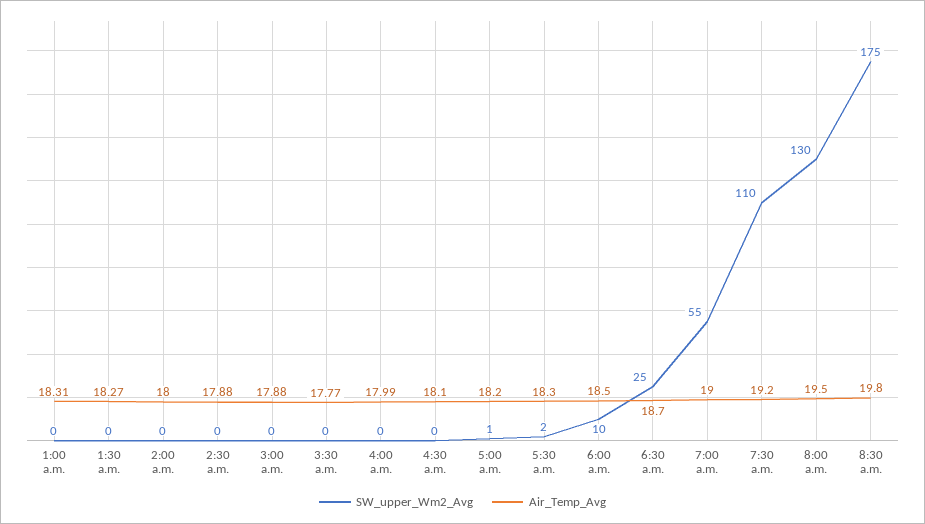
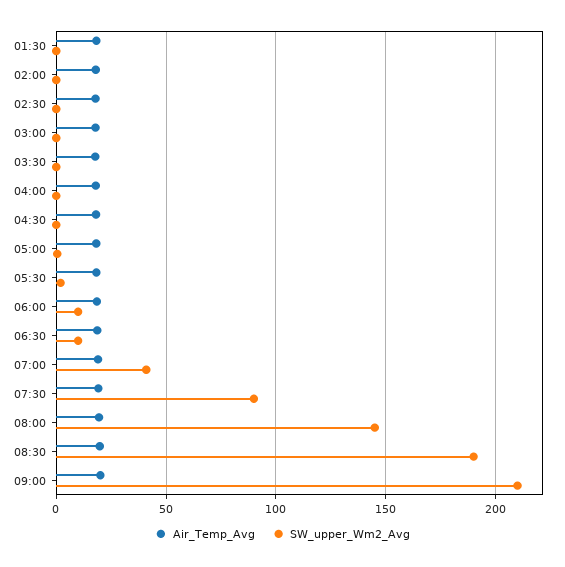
SW_upper_Wm2_Avg, 1:00 a.m.: 0 -> none
Air_Temp_Avg, 1:00 a.m.: 18.31 -> none
SW_upper_Wm2_Avg, 6:30 a.m.: 25 -> 10
SW_upper_Wm2_Avg, 7:00 a.m.: 55 -> 40
SW_upper_Wm2_Avg, 7:30 a.m.: 110 -> 90
SW_upper_Wm2_Avg, 8:00 a.m.: 130 -> 145
SW_upper_Wm2_Avg, 8:30 a.m.: 175 -> 190
Air_Temp_Avg, 09:00: none -> 20
SW_upper_Wm2_Avg, 09:00: none -> 210

